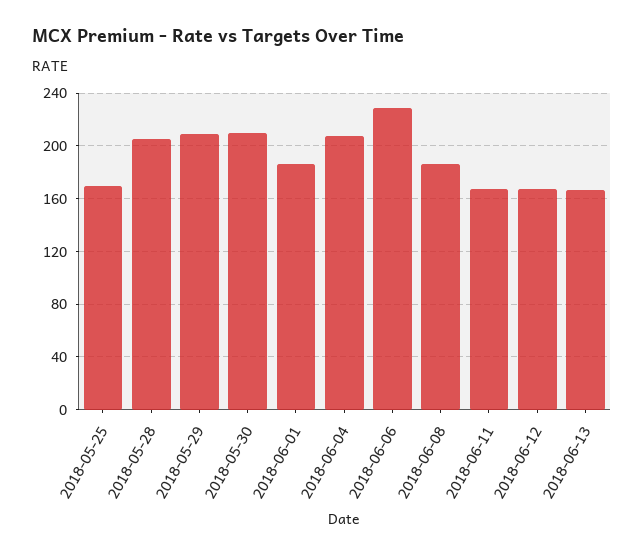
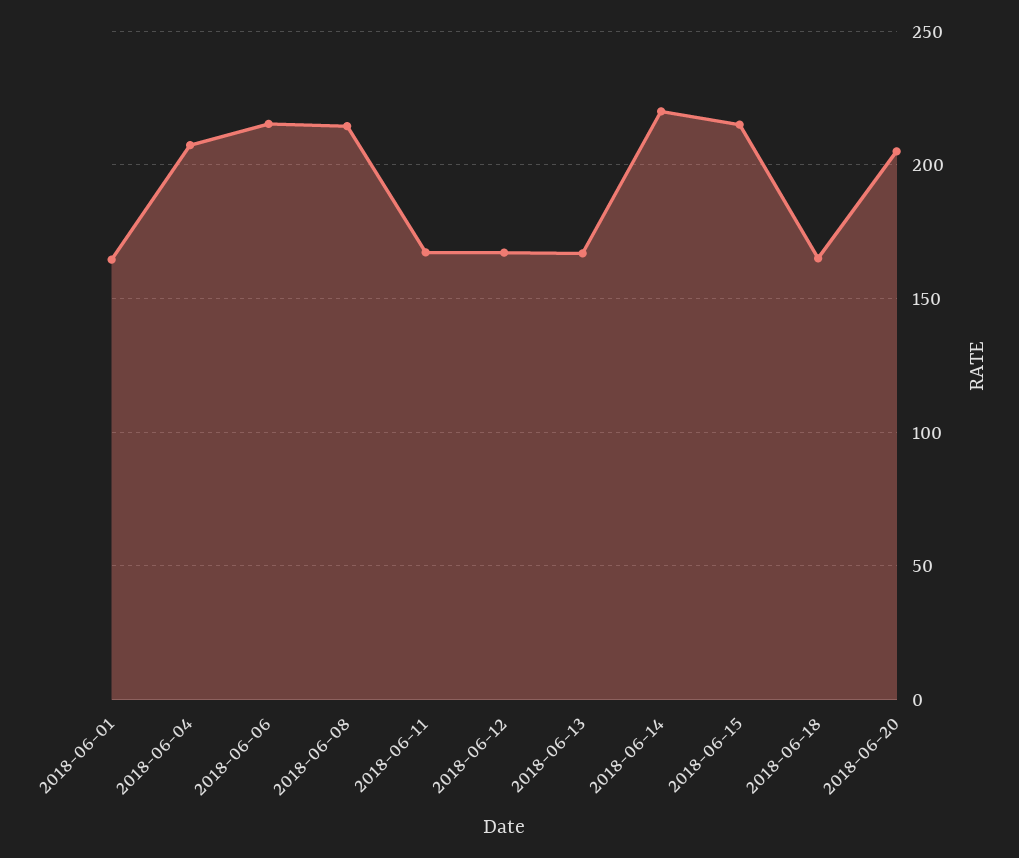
2018-05-25: 170 -> none
2018-05-28: 205 -> none
2018-05-29: 210 -> none
2018-05-30: 210 -> none
2018-06-01: 185 -> 165
2018-06-06: 230 -> 215
2018-06-08: 185 -> 215
2018-06-14: none -> 220
2018-06-15: none -> 215
2018-06-18: none -> 165
2018-06-20: none -> 205

